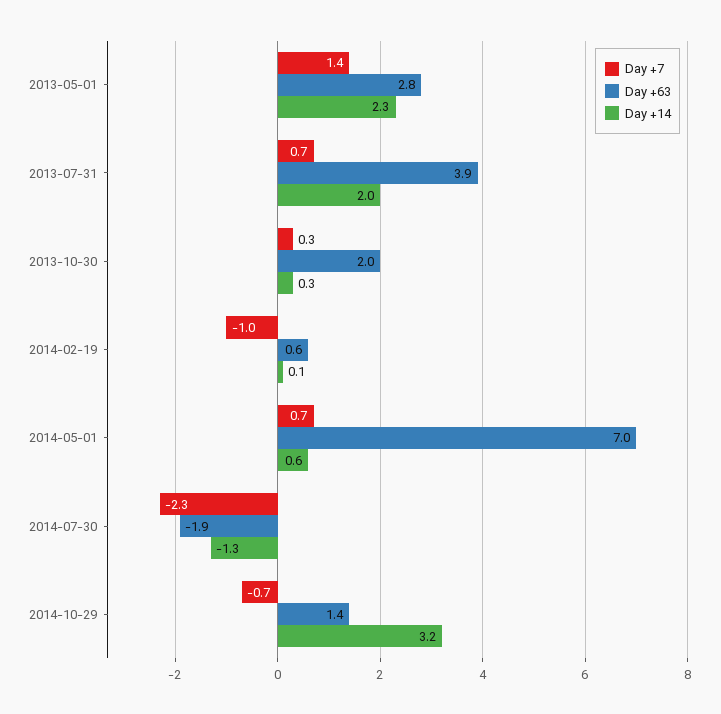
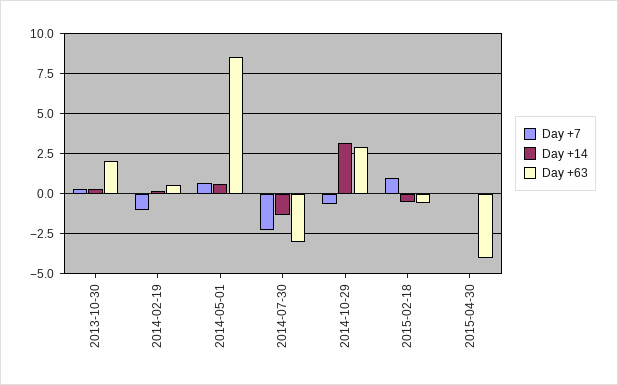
Day +7, 2013-05-01: 1.4 -> none
Day +63, 2013-05-01: 2.8 -> none
Day +14, 2013-05-01: 2.3 -> none
Day +7, 2013-07-31: 0.7 -> none
Day +63, 2013-07-31: 3.9 -> none
Day +14, 2013-07-31: 2 -> none
Day +63, 2014-05-01: 7 -> 8.5
Day +63, 2014-07-30: -1.9 -> -3
Day +63, 2014-10-29: 1.4 -> 3
Day +7, 2015-02-18: none -> 1
Day +14, 2015-02-18: none -> -0.5
Day +63, 2015-02-18: none -> -0.5
Day +7, 2015-04-30: none -> 0
Day +14, 2015-04-30: none -> 0
Day +63, 2015-04-30: none -> -4

